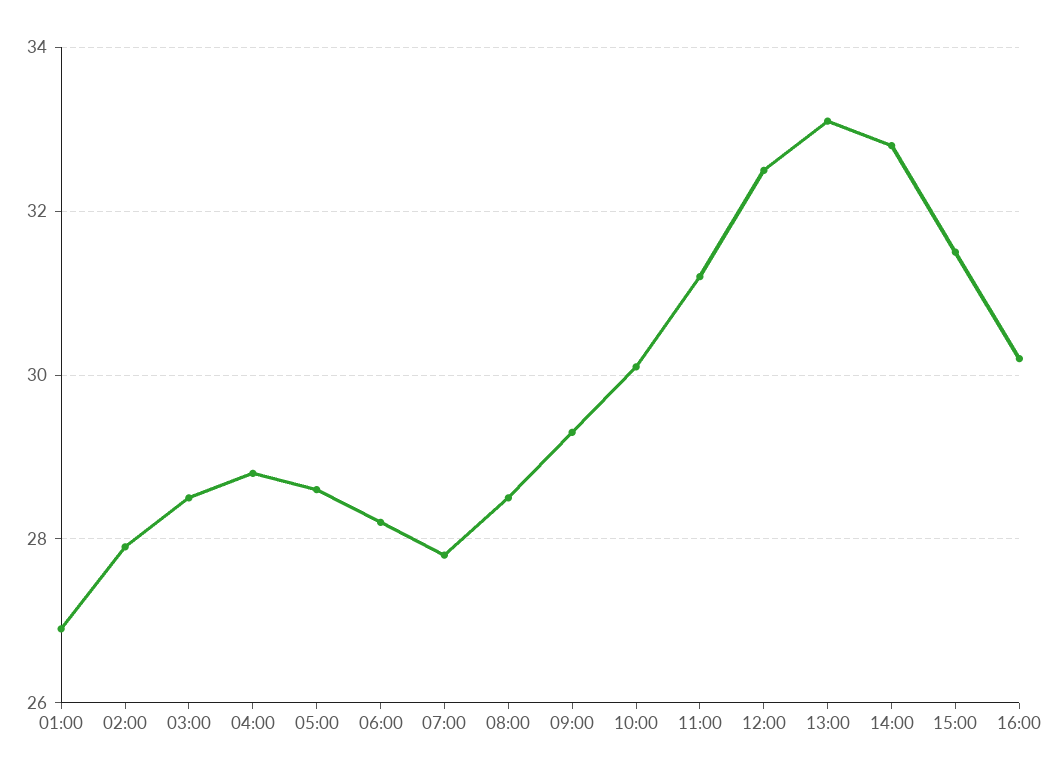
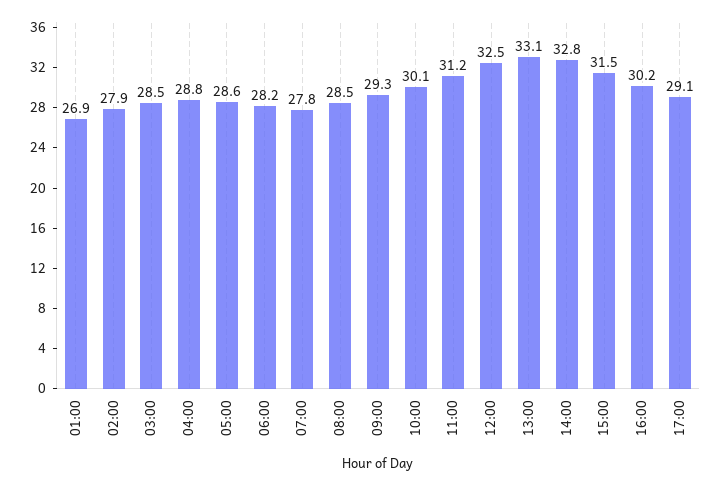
17:00: none -> 29.1

